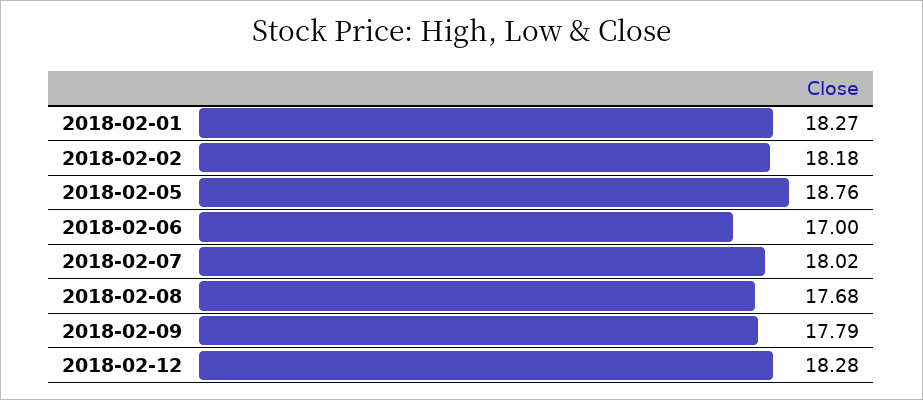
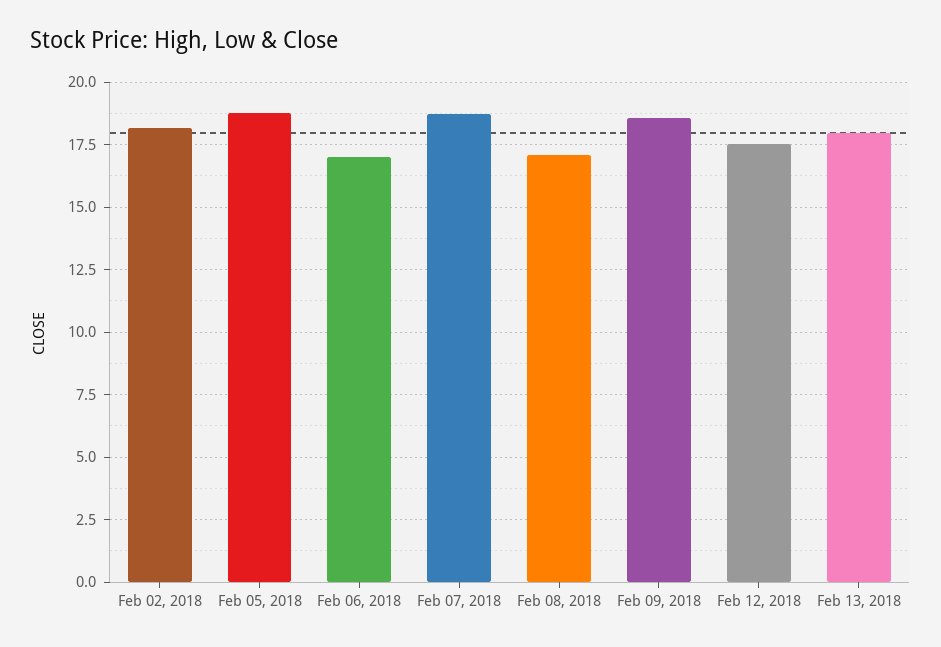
2018-02-01: 18.27 -> none
2018-02-07: 18.02 -> 18.75
2018-02-08: 17.68 -> 17
2018-02-09: 17.79 -> 18.5
2018-02-12: 18.28 -> 17.5
Feb 13, 2018: none -> 18

